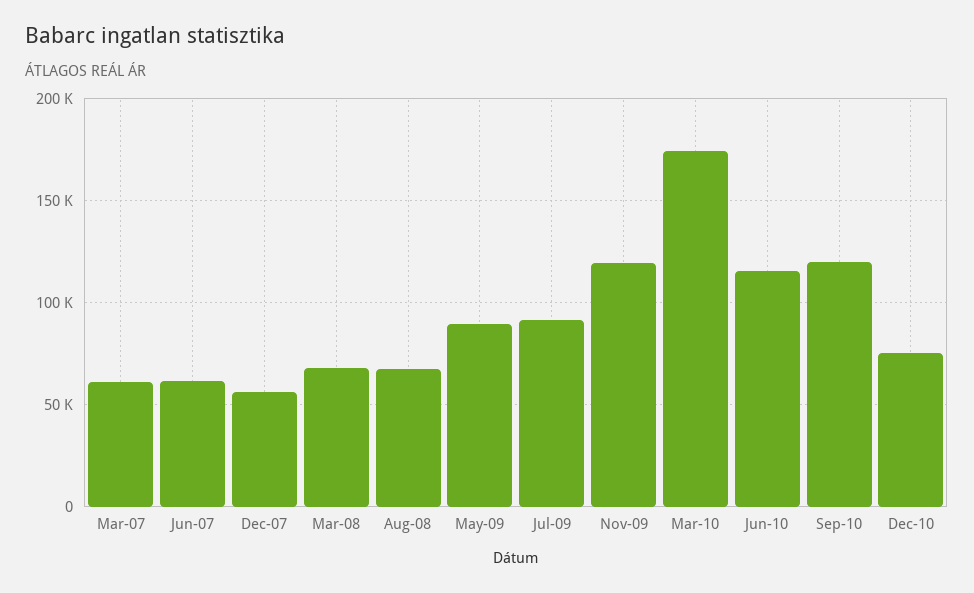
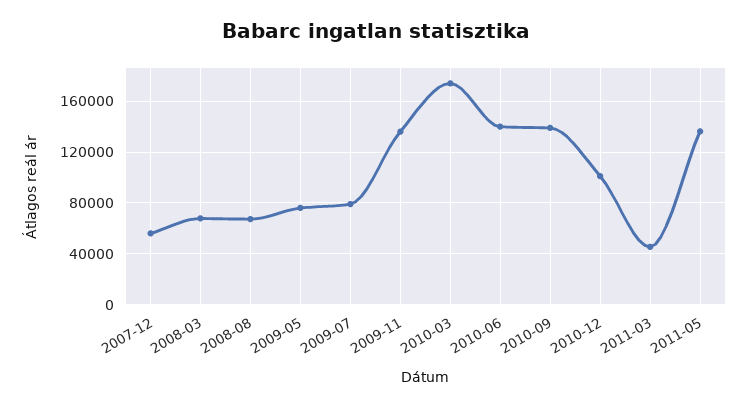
Mar-07: 60000 -> none
Jun-07: 60000 -> none
May-09: 90000 -> 75000
Jul-09: 90000 -> 80000
Nov-09: 120000 -> 135000
Jun-10: 115000 -> 140000
Sep-10: 120000 -> 140000
Dec-10: 75000 -> 100000
2011-03: none -> 45000
2011-05: none -> 135000

